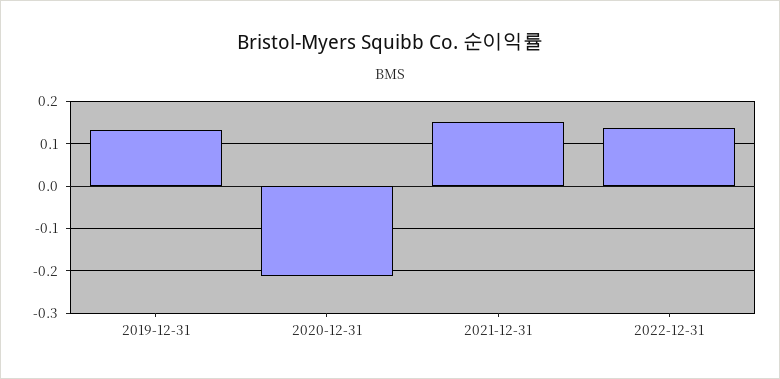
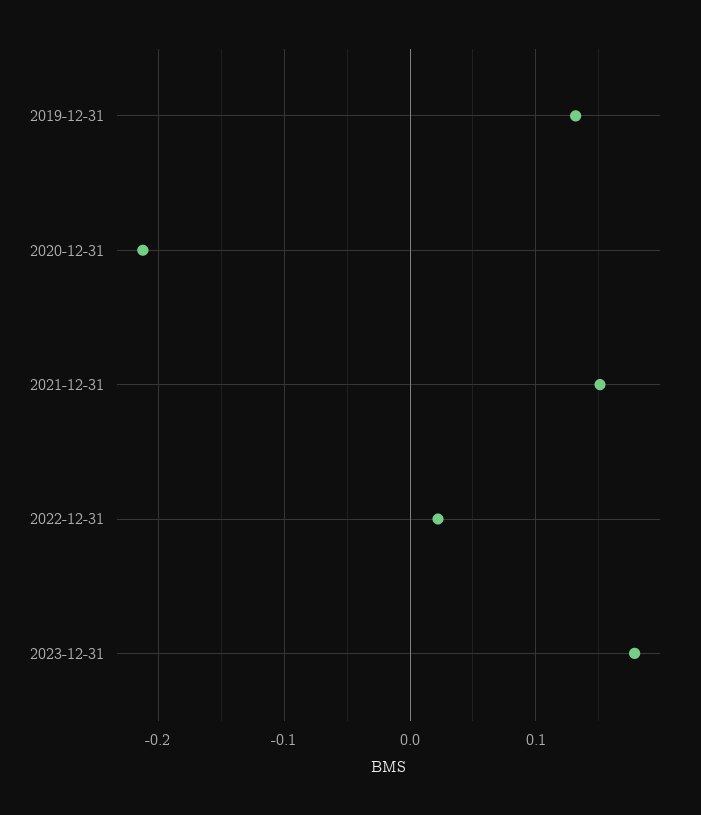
2022-12-31: 0.14 -> 0.02
2023-12-31: none -> 0.18

